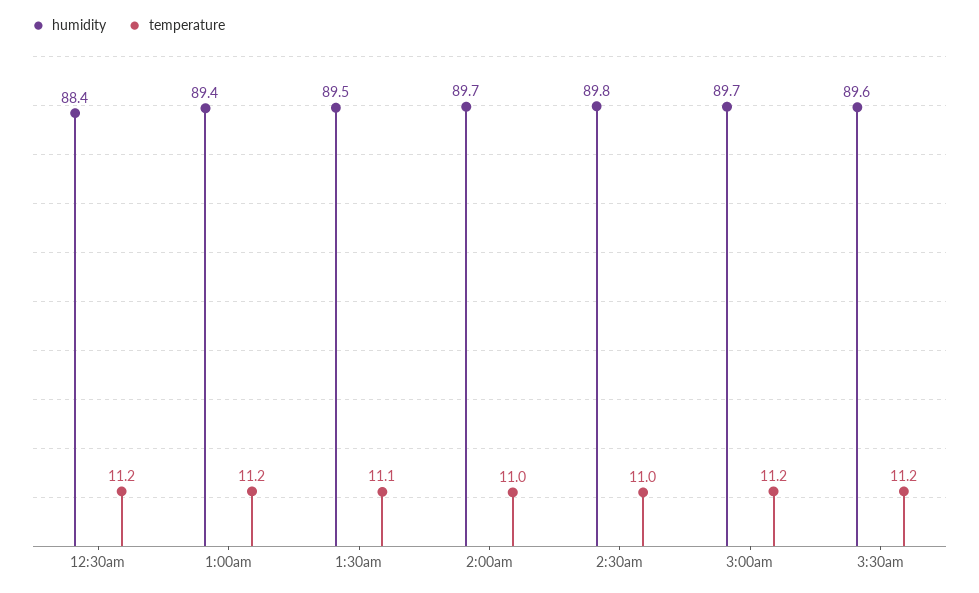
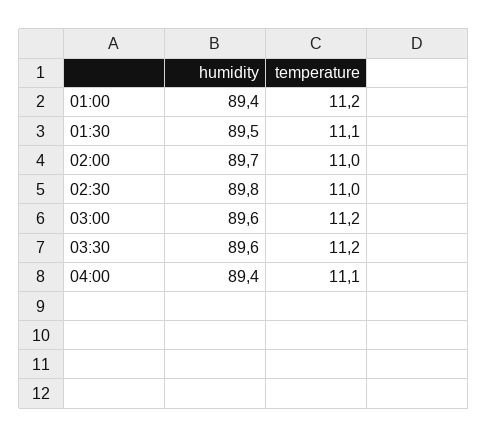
humidity, 12:30am: 88.4 -> none
temperature, 12:30am: 11.2 -> none
humidity, 3:00am: 89.7 -> 89.6
humidity, 04:00: none -> 89.4
temperature, 04:00: none -> 11.1

